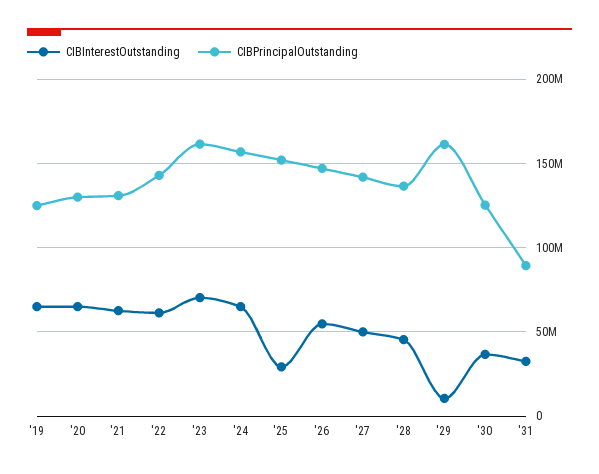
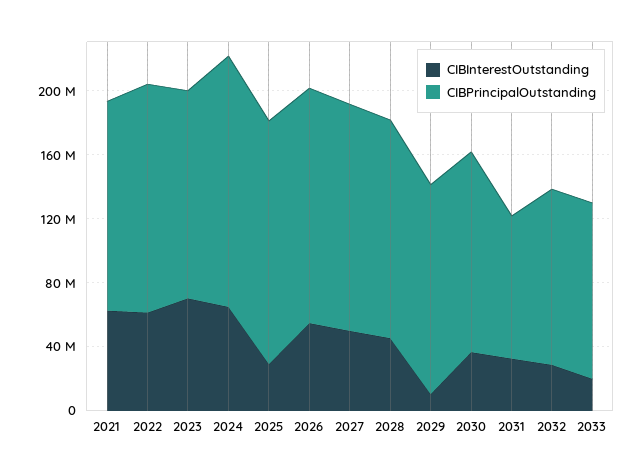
CIBInterestOutstanding, '19: 65000000 -> none
CIBPrincipalOutstanding, '19: 125000000 -> none
CIBInterestOutstanding, '20: 65000000 -> none
CIBPrincipalOutstanding, '20: 130000000 -> none
CIBPrincipalOutstanding, '23: 160000000 -> 130000000
CIBPrincipalOutstanding, '29: 160000000 -> 130000000
CIBInterestOutstanding, 2032: none -> 30000000
CIBPrincipalOutstanding, 2032: none -> 110000000
CIBInterestOutstanding, 2033: none -> 20000000
CIBPrincipalOutstanding, 2033: none -> 110000000

